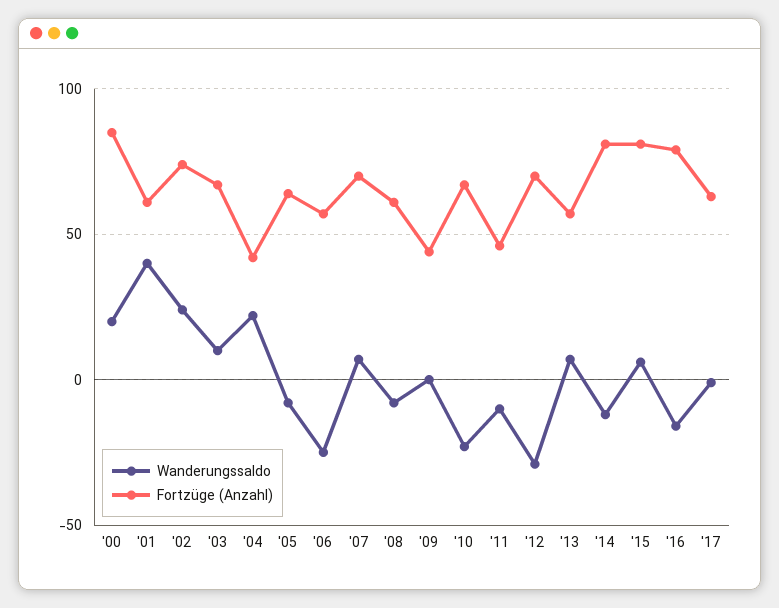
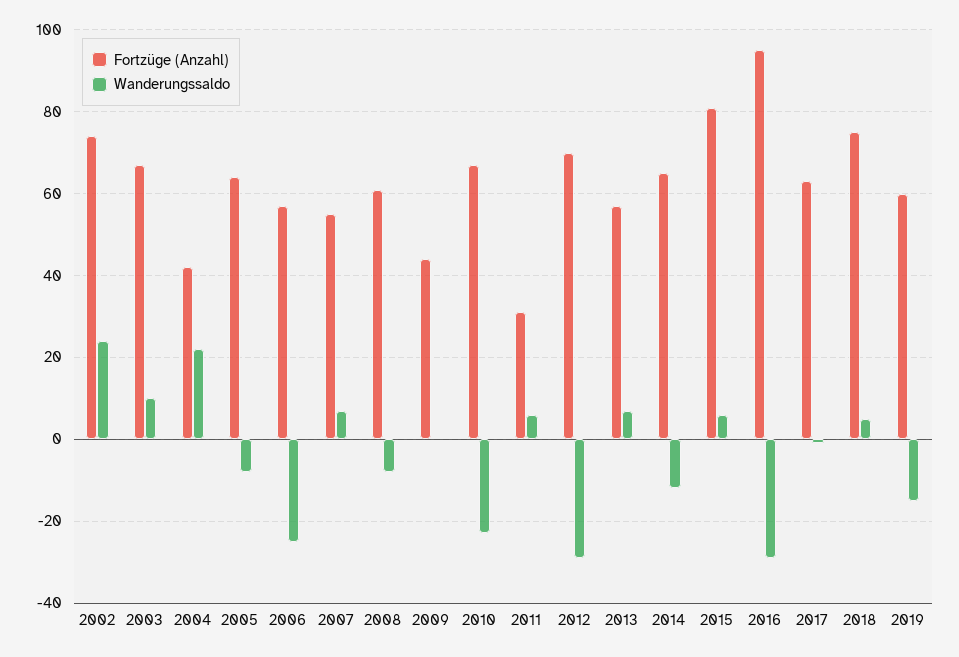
Wanderungssaldo, '00: 20 -> none
Fortzüge (Anzahl), '00: 85 -> none
Wanderungssaldo, '01: 40 -> none
Fortzüge (Anzahl), '01: 60 -> none
Fortzüge (Anzahl), '07: 70 -> 55
Wanderungssaldo, '11: -10 -> 5
Fortzüge (Anzahl), '11: 45 -> 30
Fortzüge (Anzahl), '14: 80 -> 65
Wanderungssaldo, '16: -15 -> -30
Fortzüge (Anzahl), '16: 80 -> 95
Fortzüge (Anzahl), 2018: none -> 75
Wanderungssaldo, 2018: none -> 5
Fortzüge (Anzahl), 2019: none -> 60
Wanderungssaldo, 2019: none -> -15

